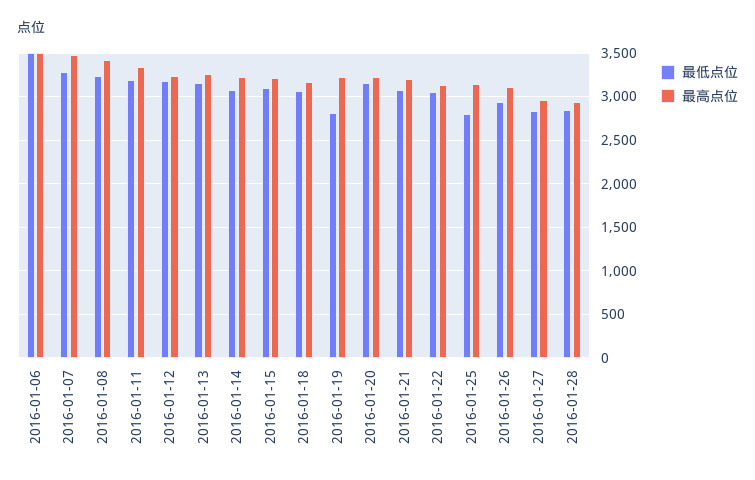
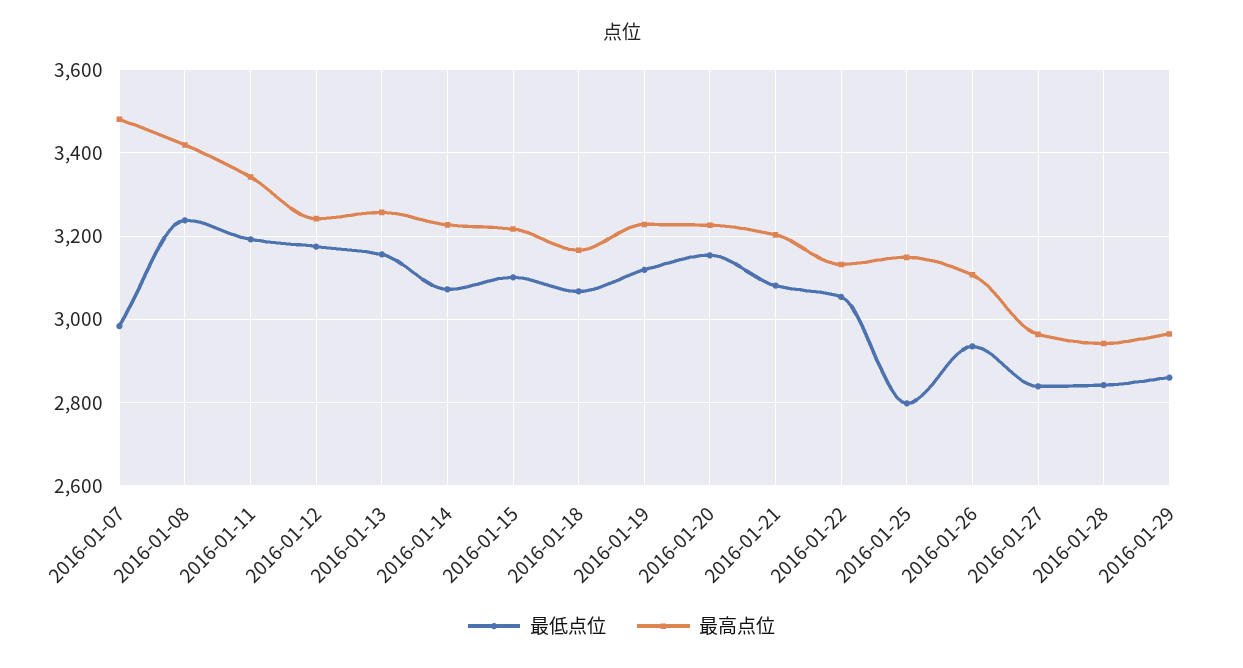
最低点位, 2016-01-06: 3500 -> none
最高点位, 2016-01-06: 3500 -> none
最低点位, 2016-01-07: 3300 -> 2980
最低点位, 2016-01-19: 2800 -> 3120
最低点位, 2016-01-29: none -> 2860
最高点位, 2016-01-29: none -> 2960

